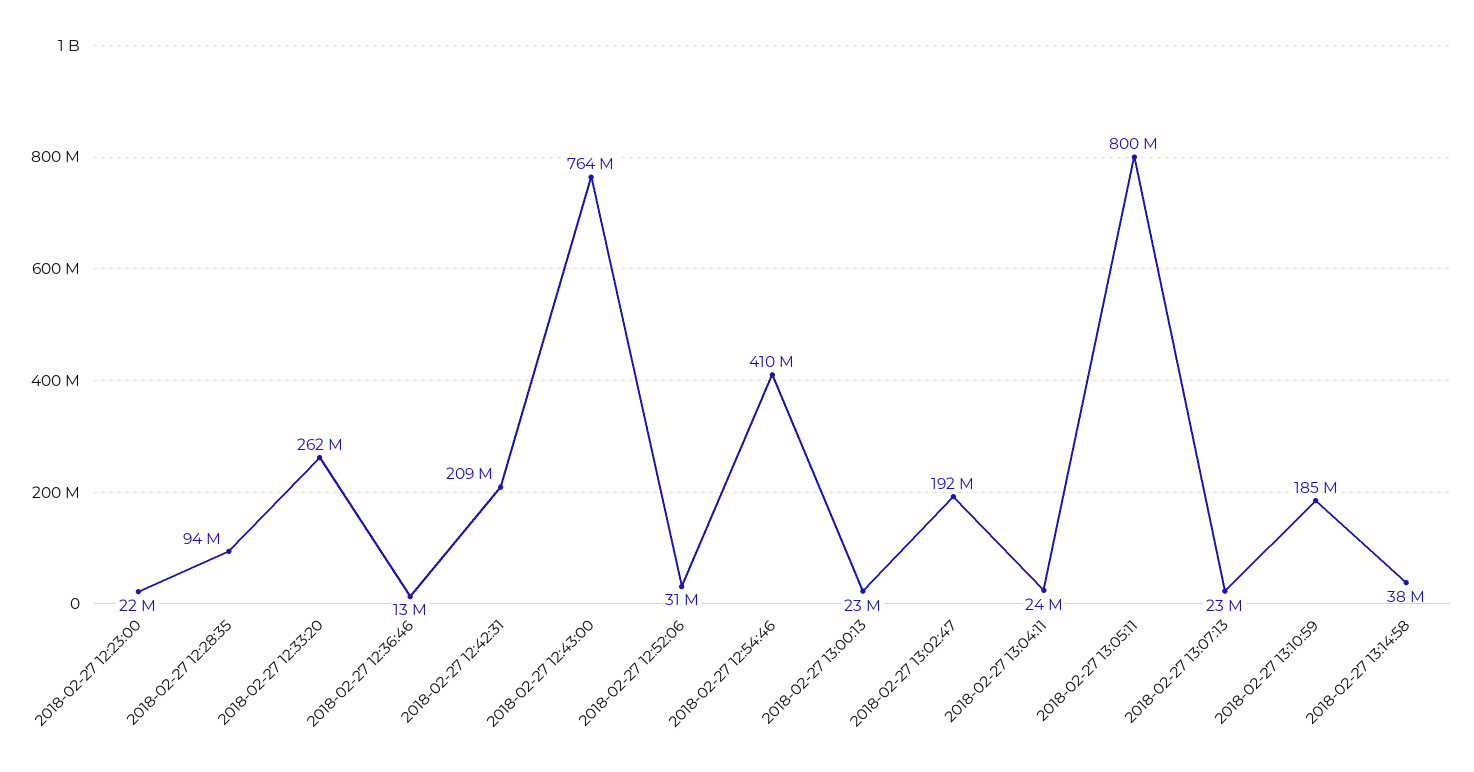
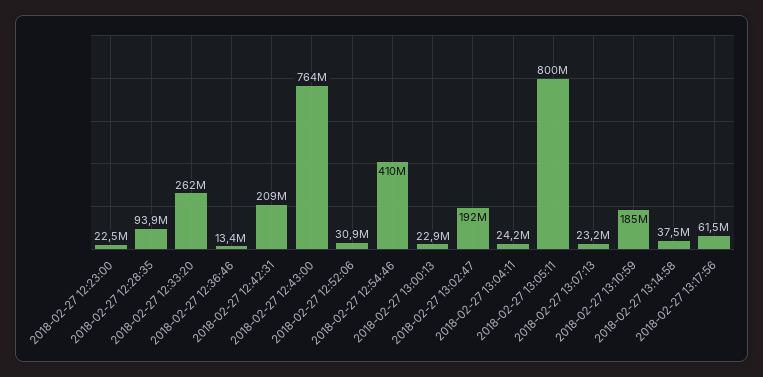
2018-02-27 13:17:56: none -> 61500000

